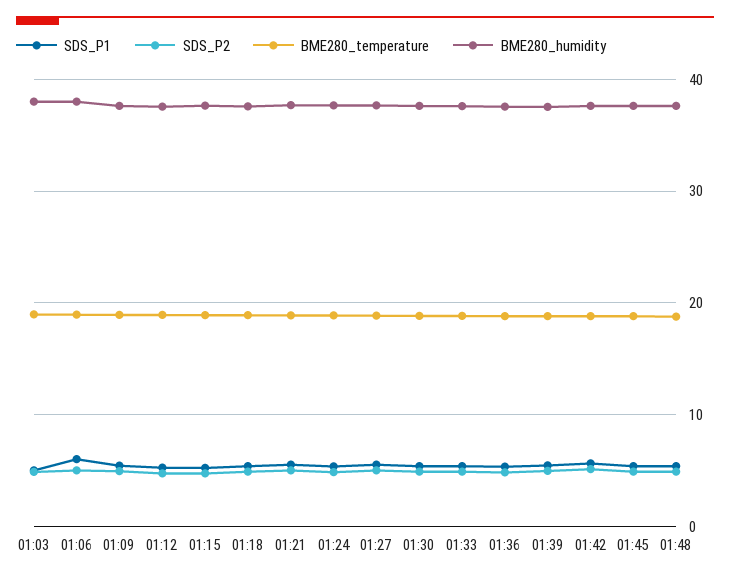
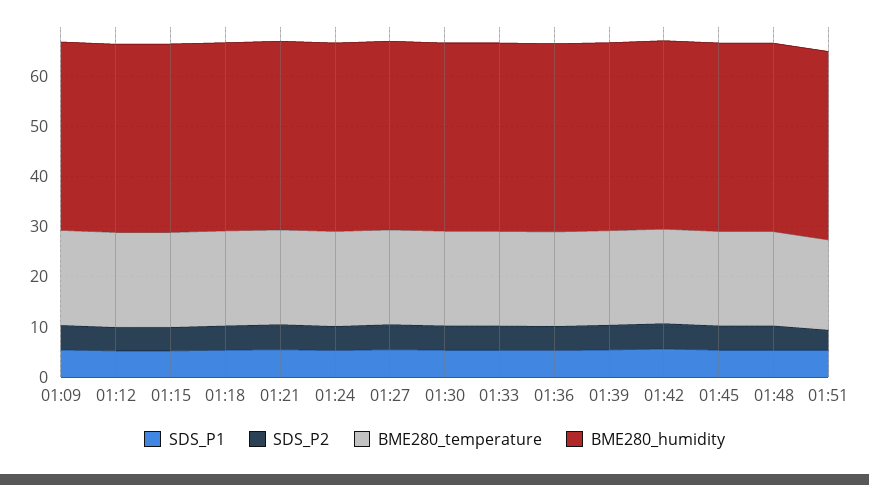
SDS_P1, 01:03: 5 -> none
SDS_P2, 01:03: 5 -> none
BME280_temperature, 01:03: 19 -> none
BME280_humidity, 01:03: 38 -> none
SDS_P1, 01:06: 6 -> none
SDS_P2, 01:06: 5 -> none
BME280_temperature, 01:06: 19 -> none
BME280_humidity, 01:06: 38 -> none
SDS_P1, 01:51: none -> 6
SDS_P2, 01:51: none -> 4
BME280_temperature, 01:51: none -> 18
BME280_humidity, 01:51: none -> 38

